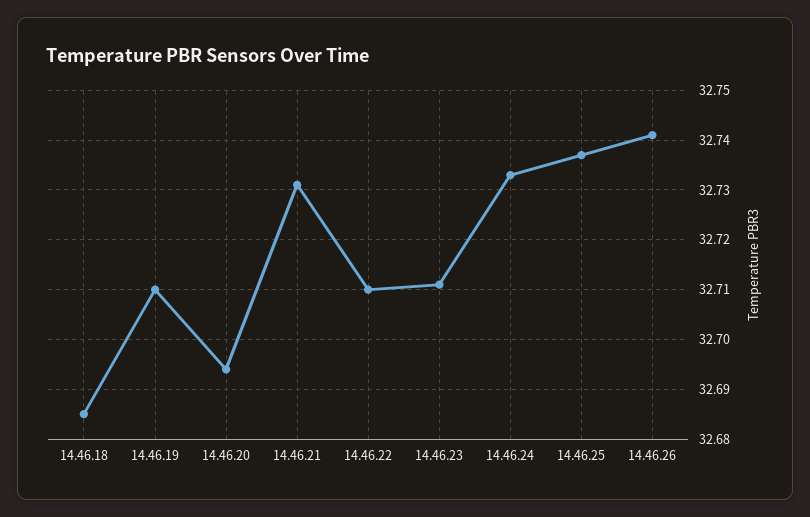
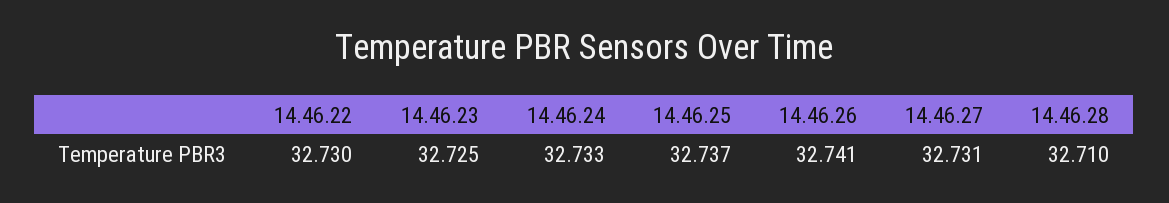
14.46.18: 32.685 -> none
14.46.19: 32.71 -> none
14.46.20: 32.695 -> none
14.46.21: 32.73 -> none
14.46.22: 32.71 -> 32.73
14.46.23: 32.71 -> 32.725
14.46.27: none -> 32.731
14.46.28: none -> 32.71

